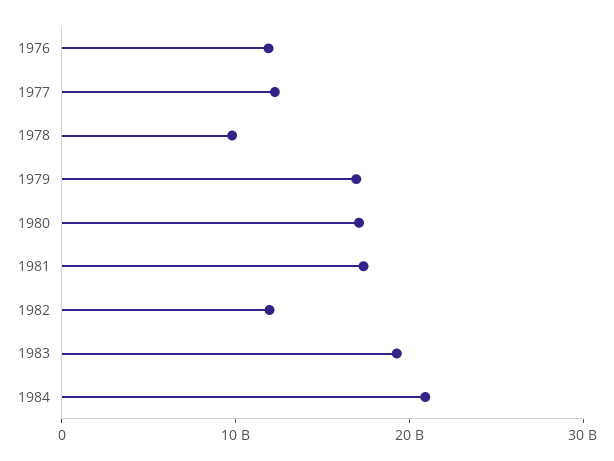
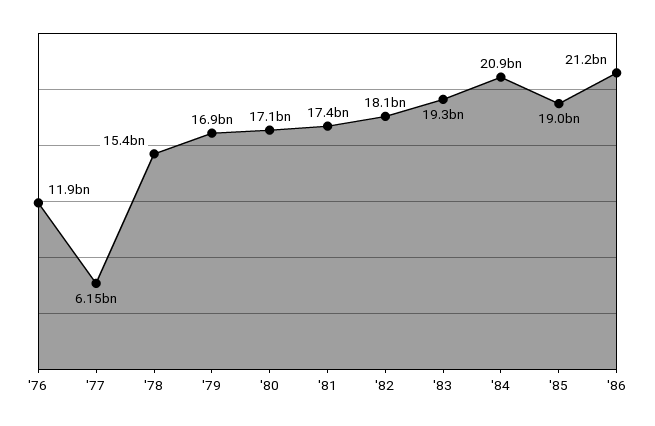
1977: 12000000000 -> 6150000000
1978: 10000000000 -> 15400000000
1982: 12000000000 -> 18100000000
'85: none -> 19000000000
'86: none -> 21200000000

